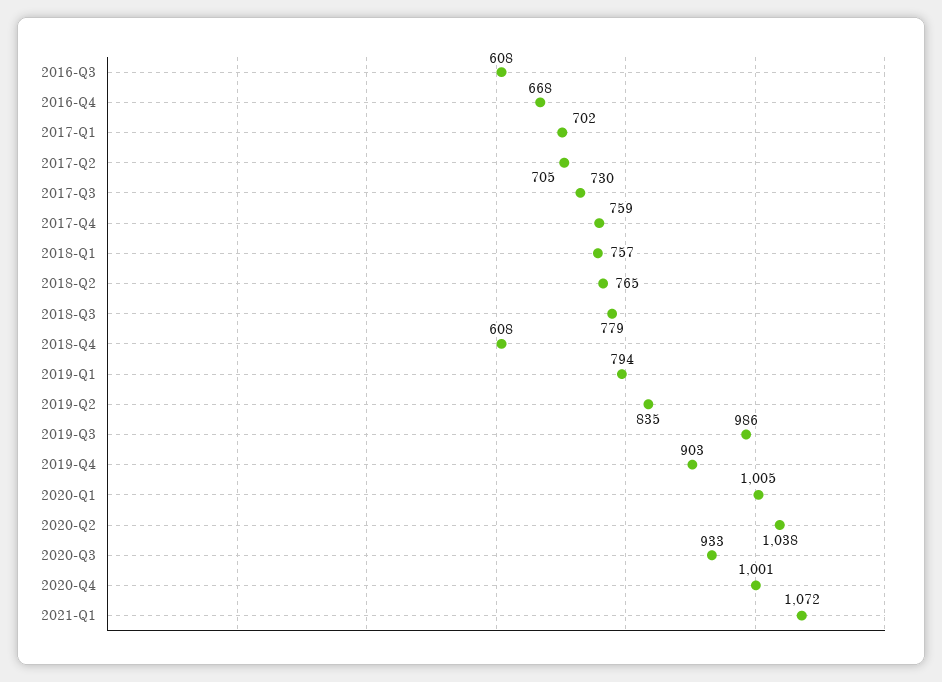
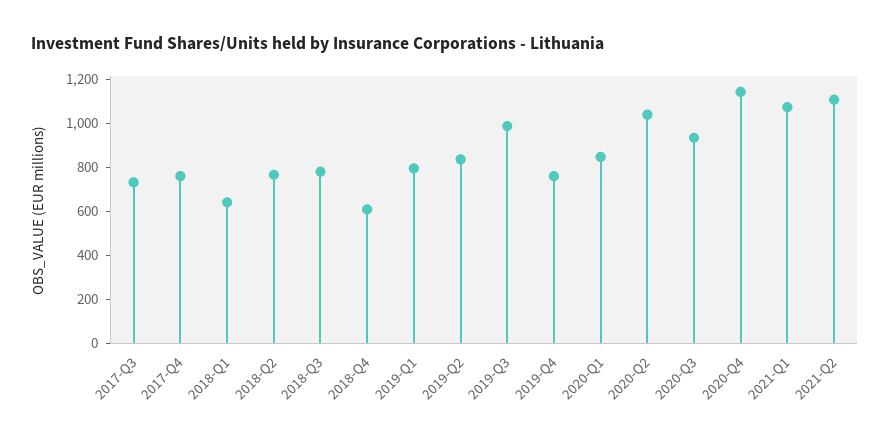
2016-Q3: 608 -> none
2016-Q4: 668 -> none
2017-Q1: 702 -> none
2017-Q2: 705 -> none
2018-Q1: 757 -> 650
2019-Q4: 903 -> 750
2020-Q1: 1005 -> 850
2020-Q4: 1001 -> 1150
2021-Q2: none -> 1100

